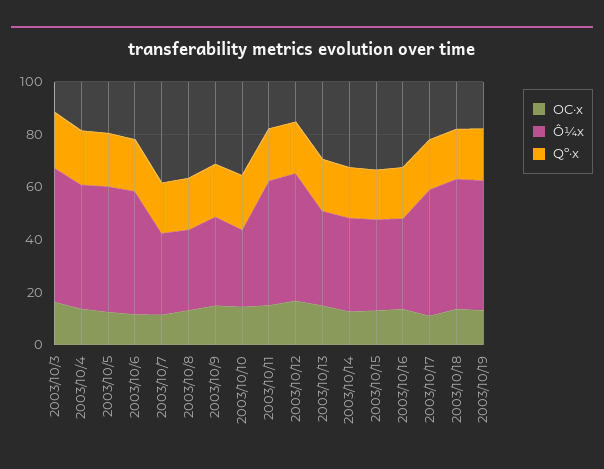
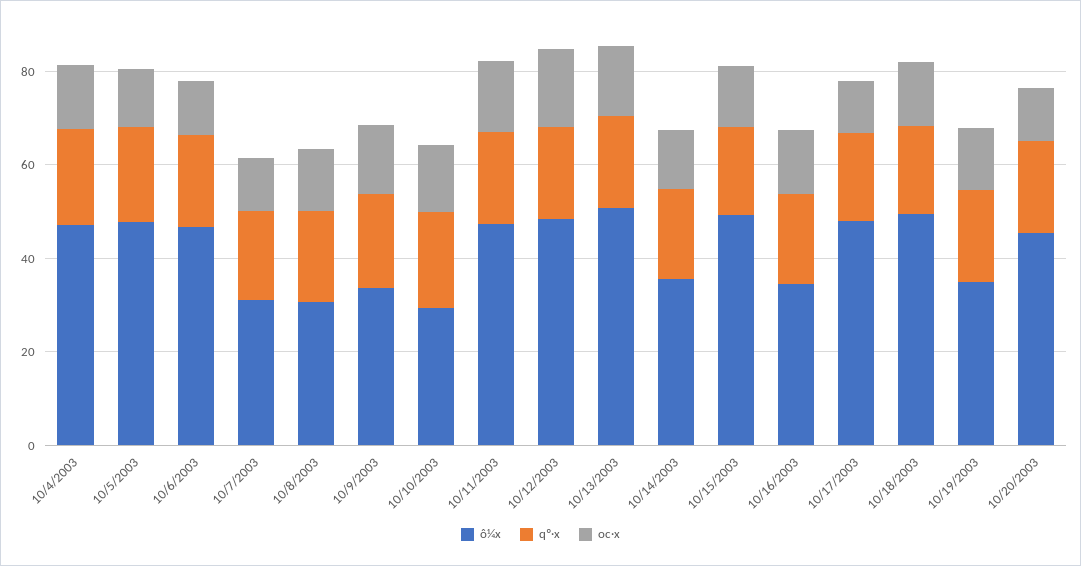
OC·x, 2003/10/3: 15 -> none
Ô¼x, 2003/10/3: 50 -> none
Qº·x, 2003/10/3: 20 -> none
Ô¼x, 2003/10/13: 35 -> 50
Ô¼x, 2003/10/15: 35 -> 50
Ô¼x, 2003/10/19: 50 -> 35
Ô¼x, 10/20/2003: none -> 45
Qº·x, 10/20/2003: none -> 20
OC·x, 10/20/2003: none -> 10

